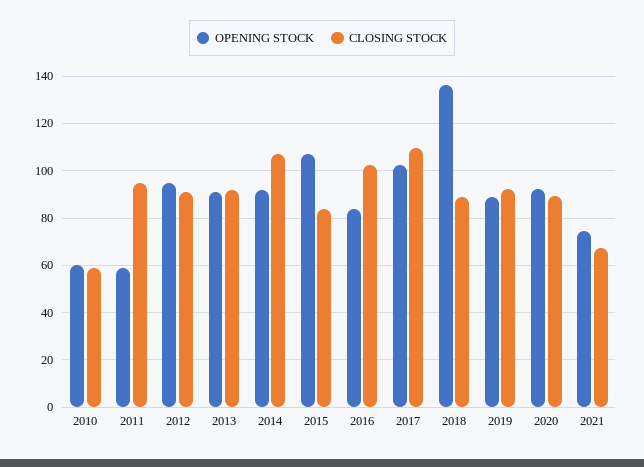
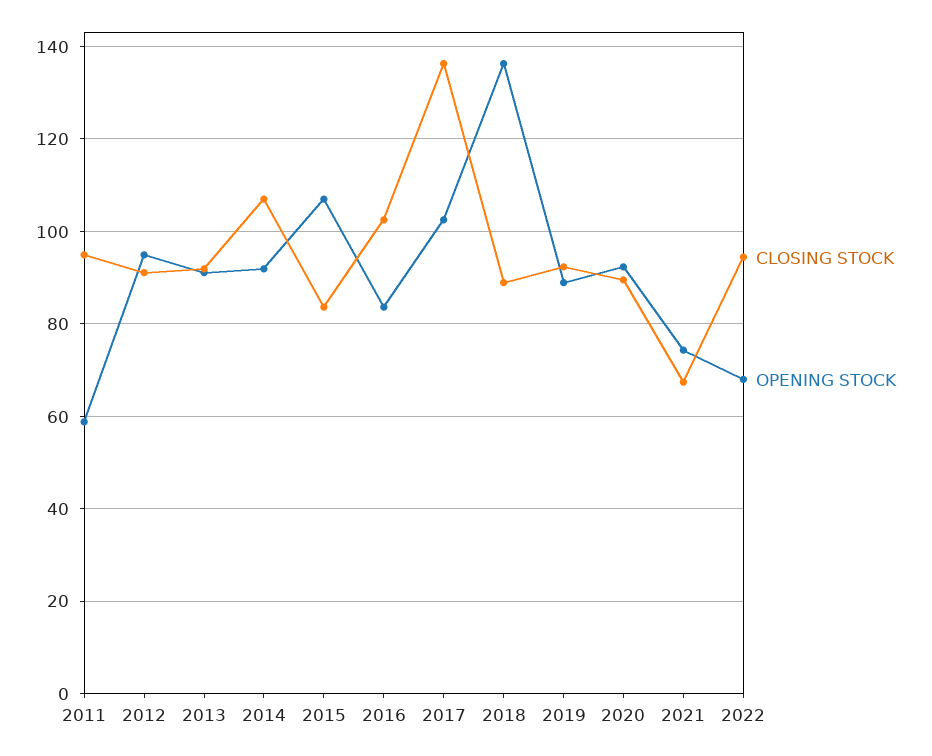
OPENING STOCK, 2010: 60 -> none
CLOSING STOCK, 2010: 60 -> none
CLOSING STOCK, 2017: 110 -> 136
CLOSING STOCK, 2022: none -> 94
OPENING STOCK, 2022: none -> 68

